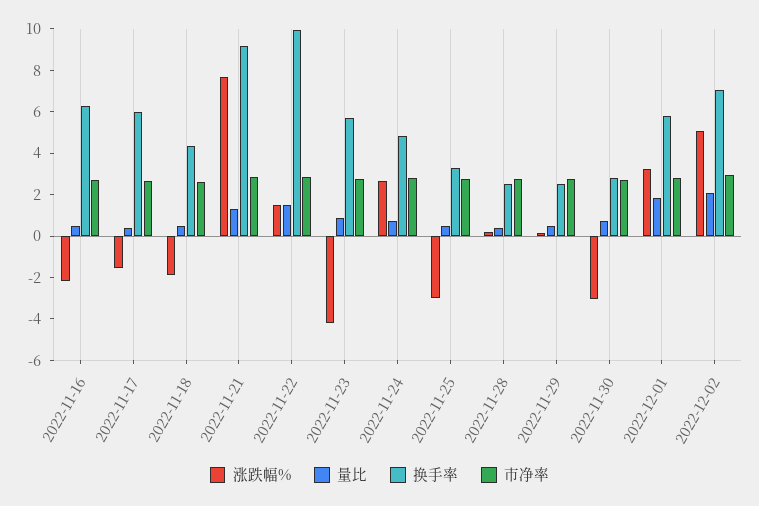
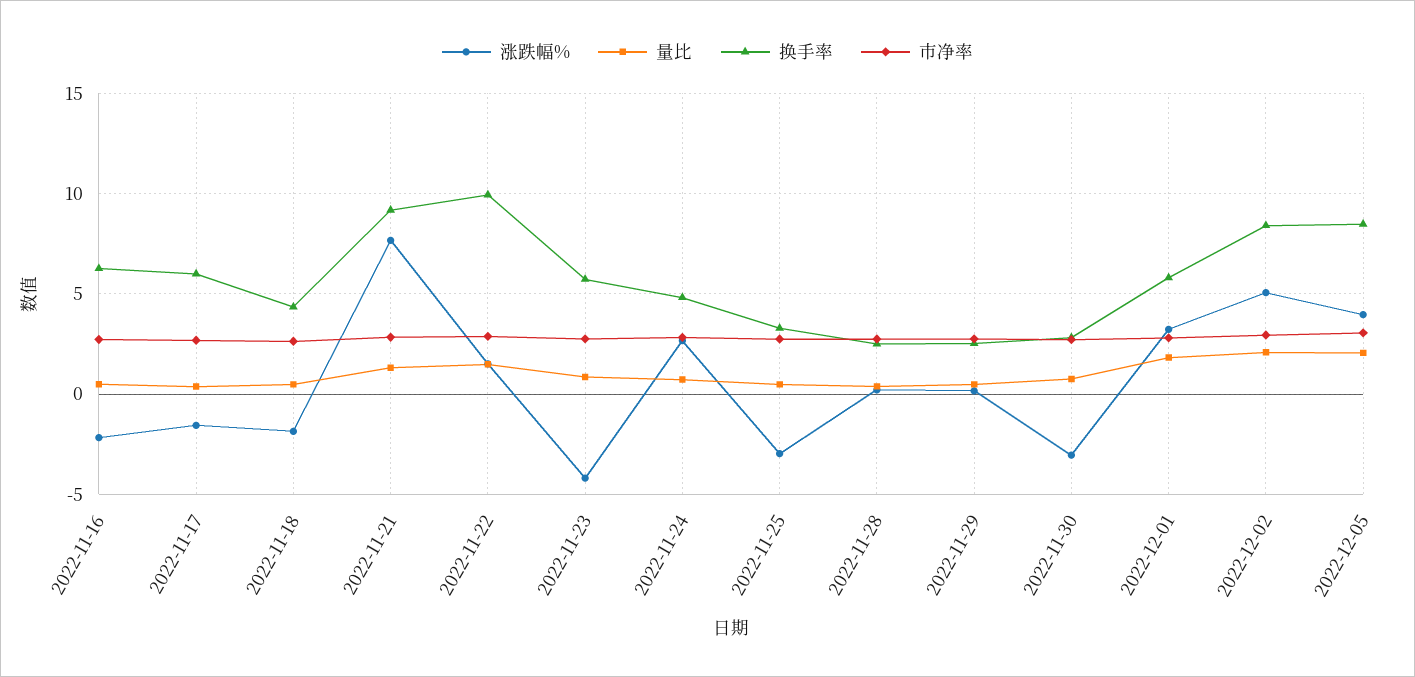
换手率, 2022-12-02: 7 -> 8.5
涨跌幅%, 2022-12-05: none -> 4
量比, 2022-12-05: none -> 2
换手率, 2022-12-05: none -> 8.5
市净率, 2022-12-05: none -> 3

